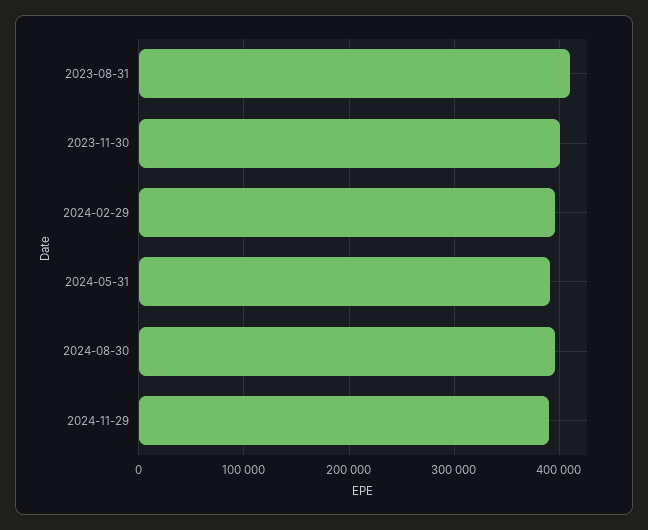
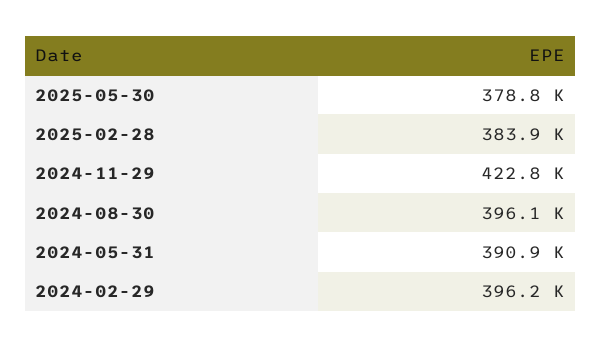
2023-08-31: 410000 -> none
2023-11-30: 400000 -> none
2024-11-29: 390000 -> 422800
2025-05-30: none -> 378800
2025-02-28: none -> 383900

